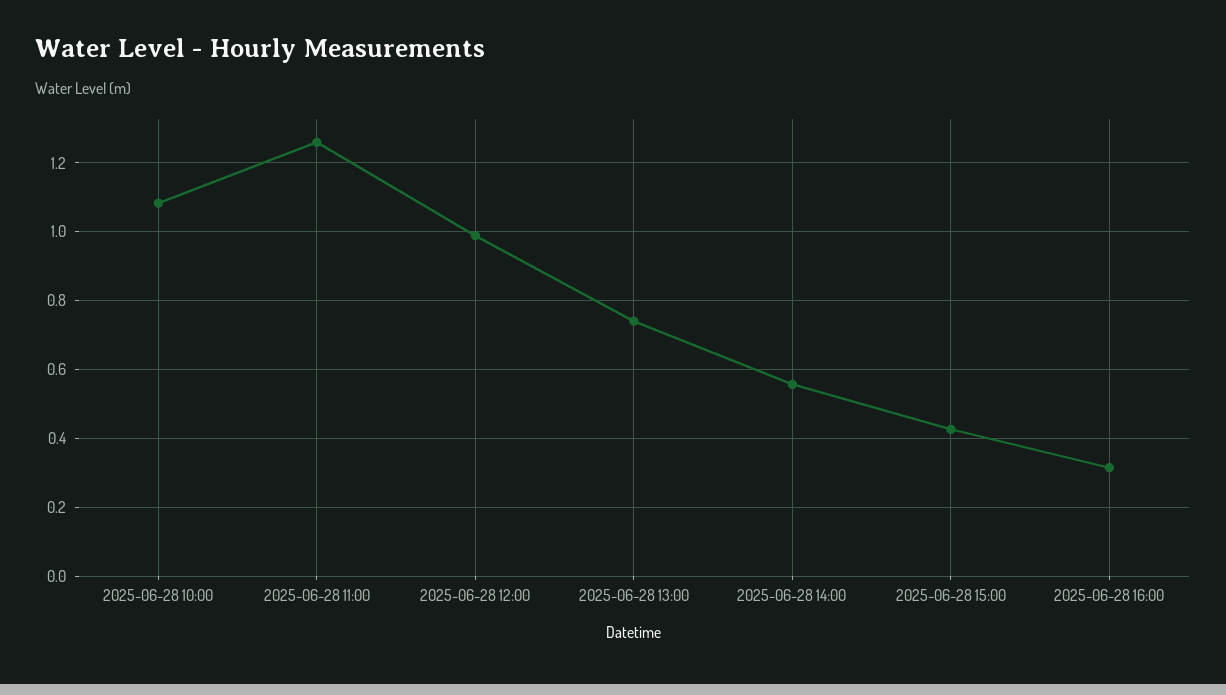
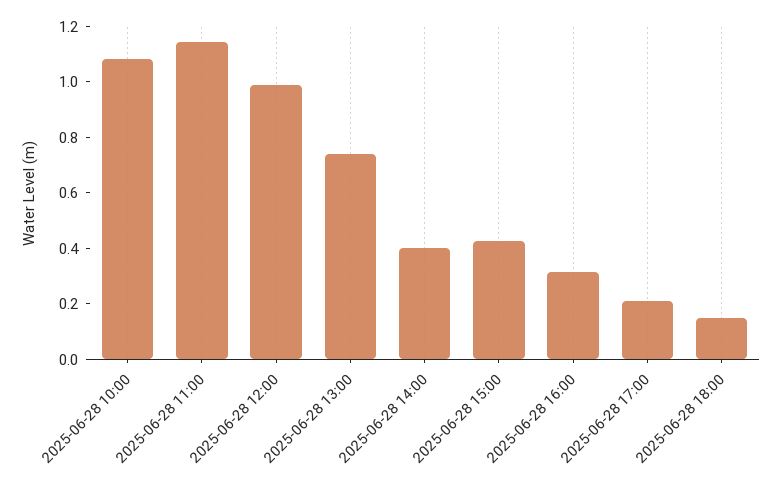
2025-06-28 11:00: 1.26 -> 1.15
2025-06-28 14:00: 0.56 -> 0.4
2025-06-28 17:00: none -> 0.2
2025-06-28 18:00: none -> 0.15

